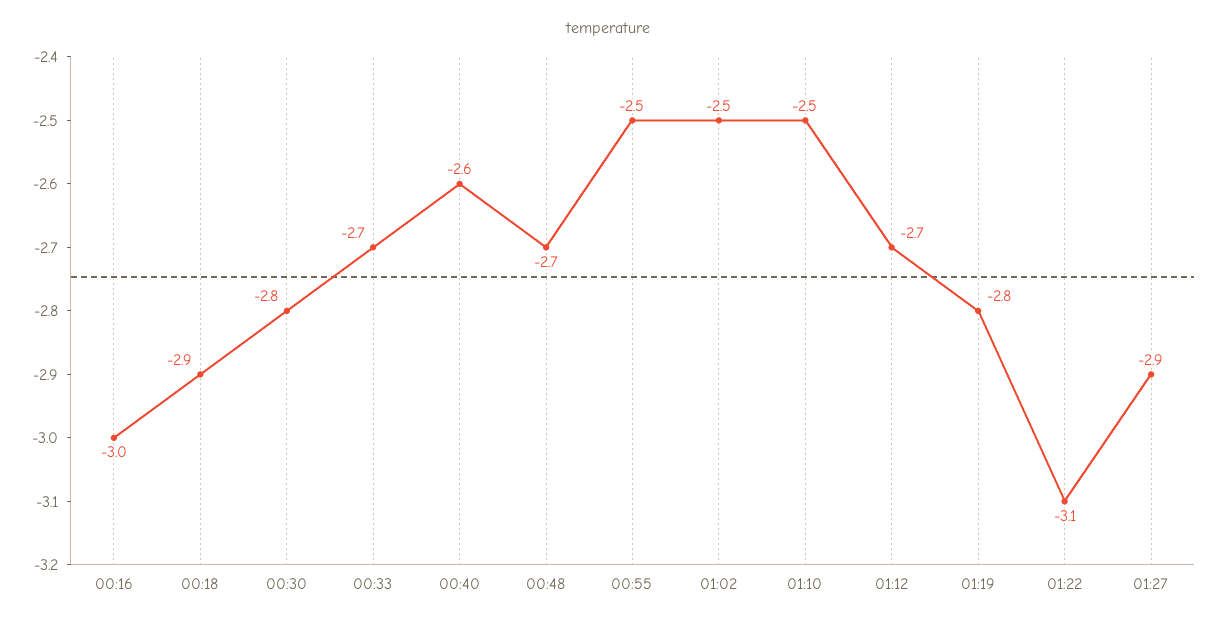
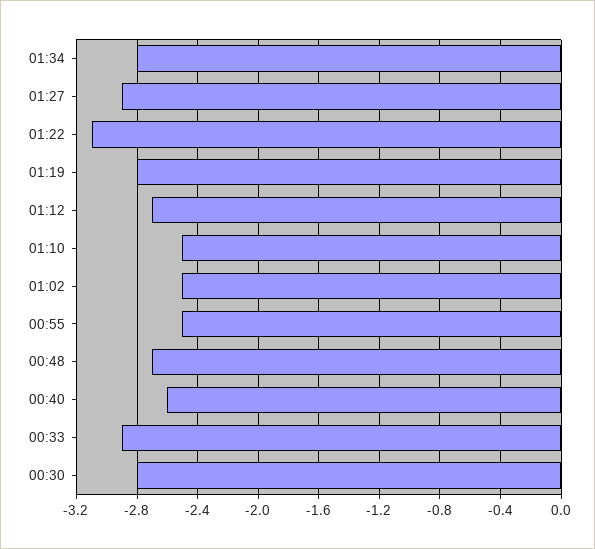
00:16: -3 -> none
00:18: -2.9 -> none
00:33: -2.7 -> -2.9
01:34: none -> -2.8

